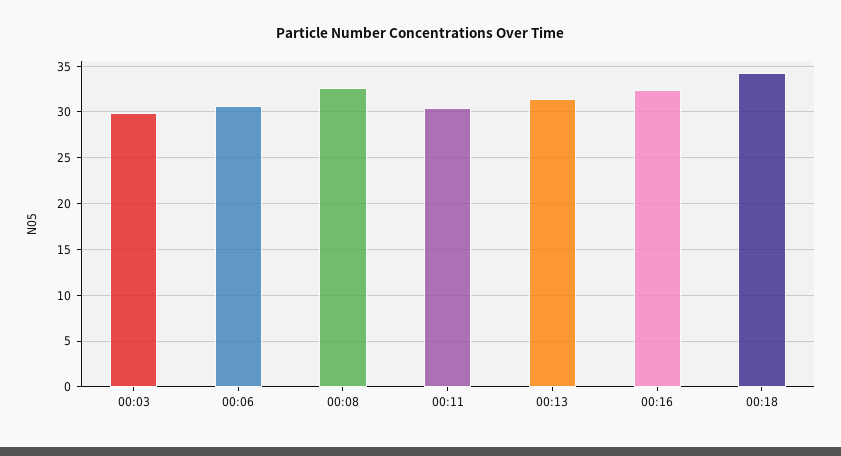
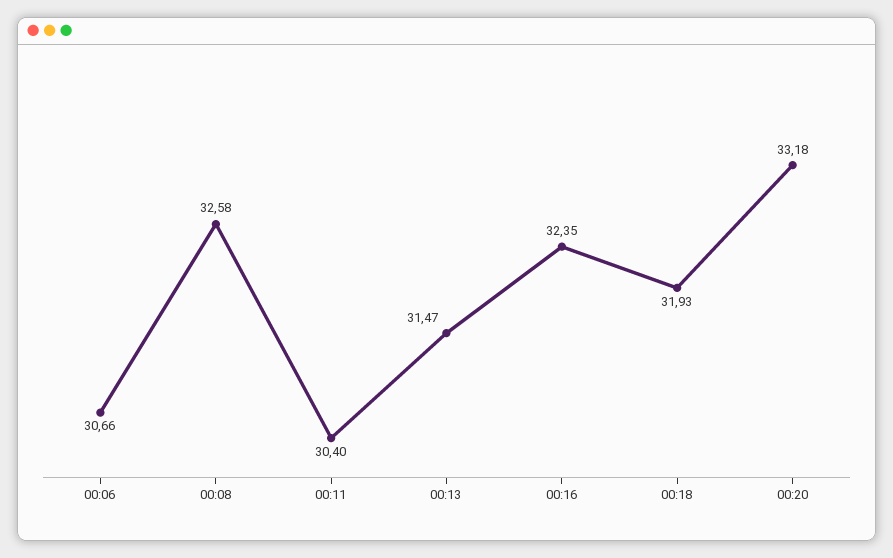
00:03: 30 -> none
00:18: 34 -> 31.93
00:20: none -> 33.18

